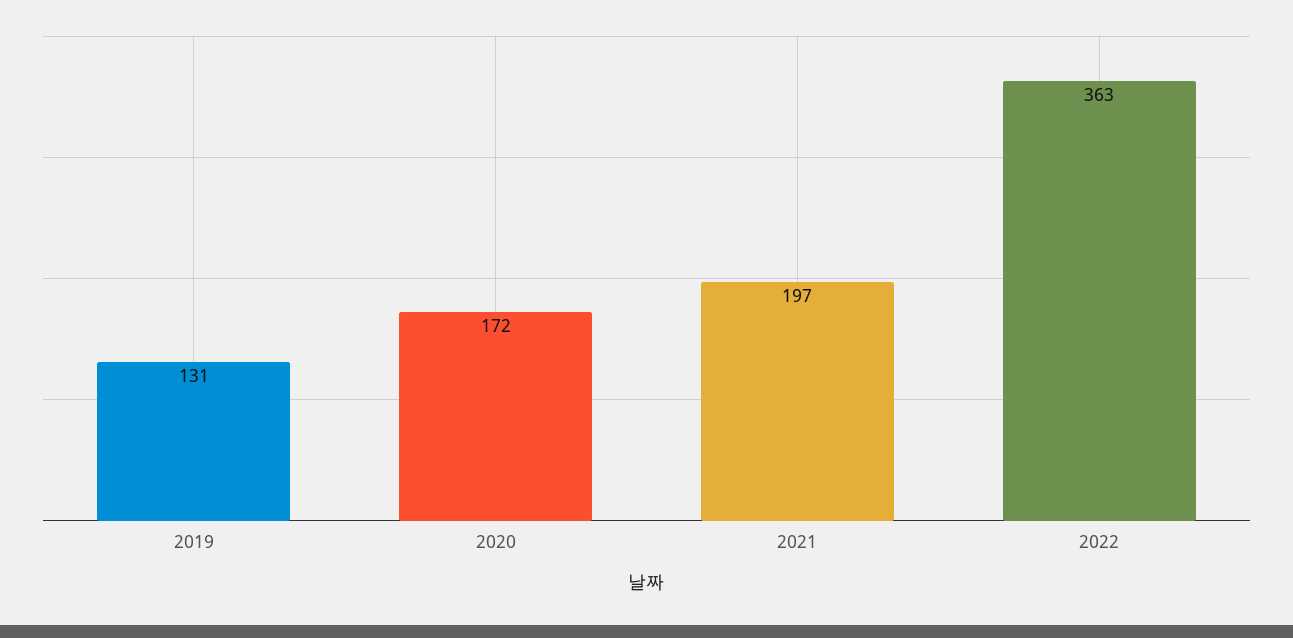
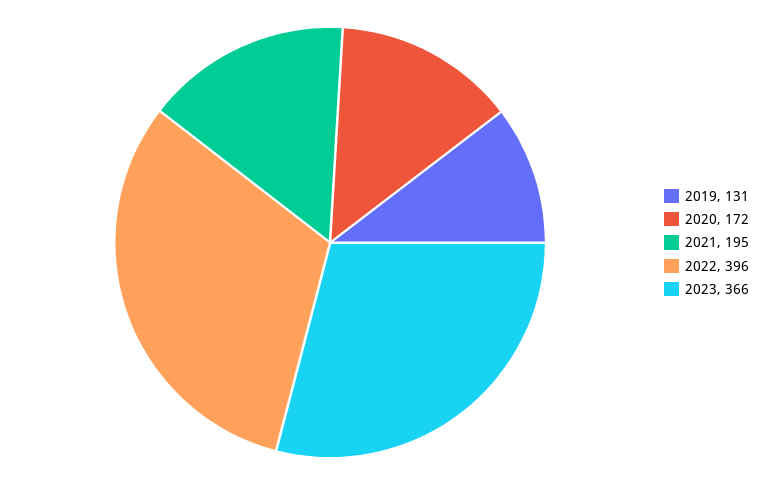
2021: 197 -> 195
2022: 363 -> 396
2023: none -> 366

